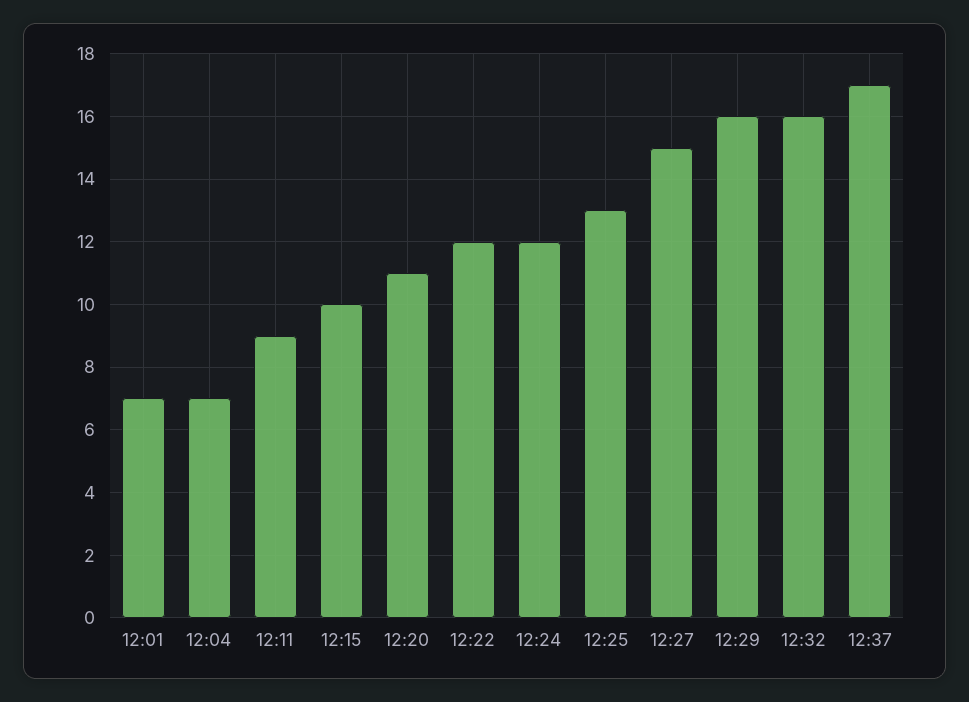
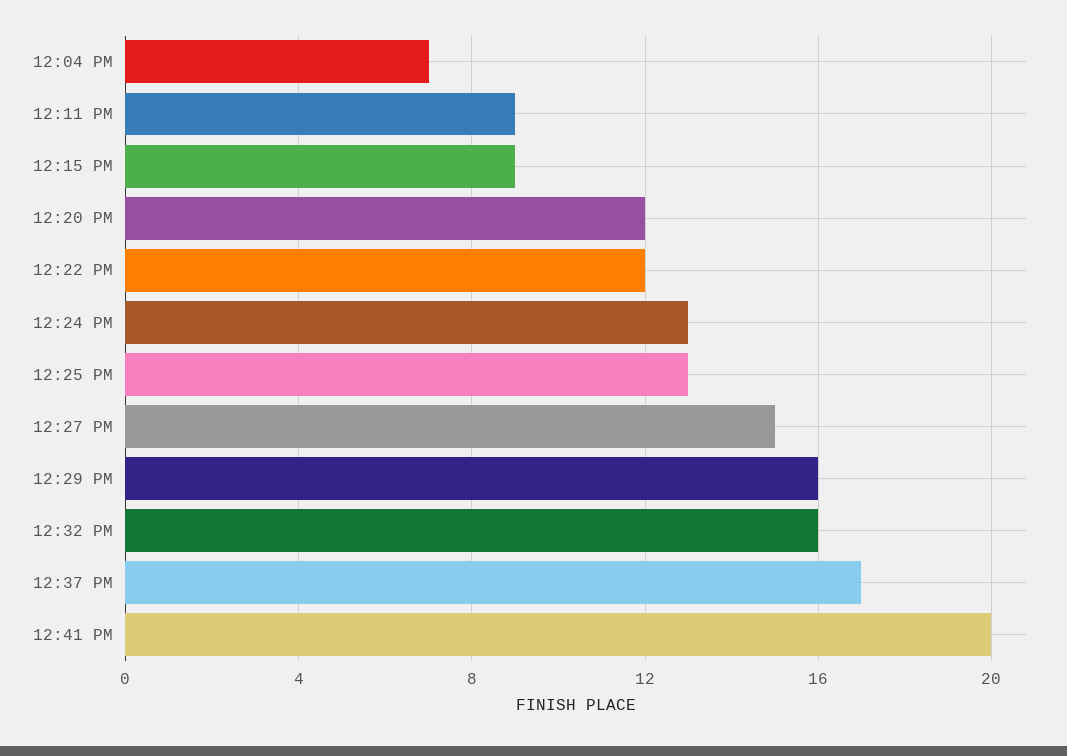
12:01: 7 -> none
12:15: 10 -> 9
12:20: 11 -> 12
12:24: 12 -> 13
12:41 PM: none -> 20

